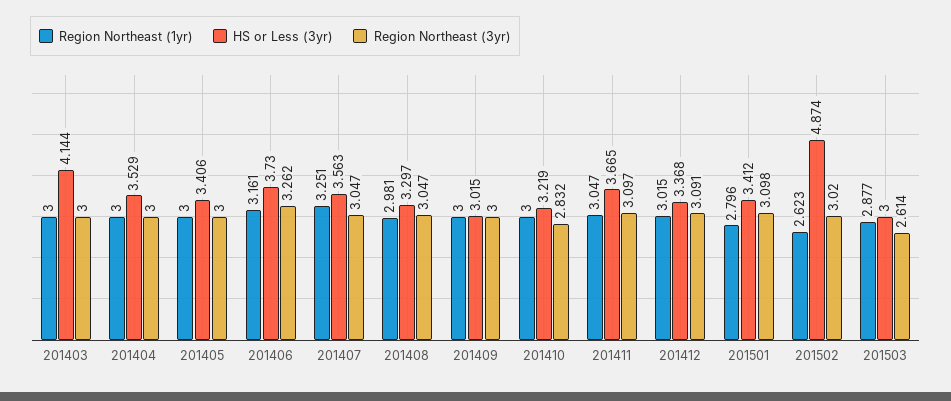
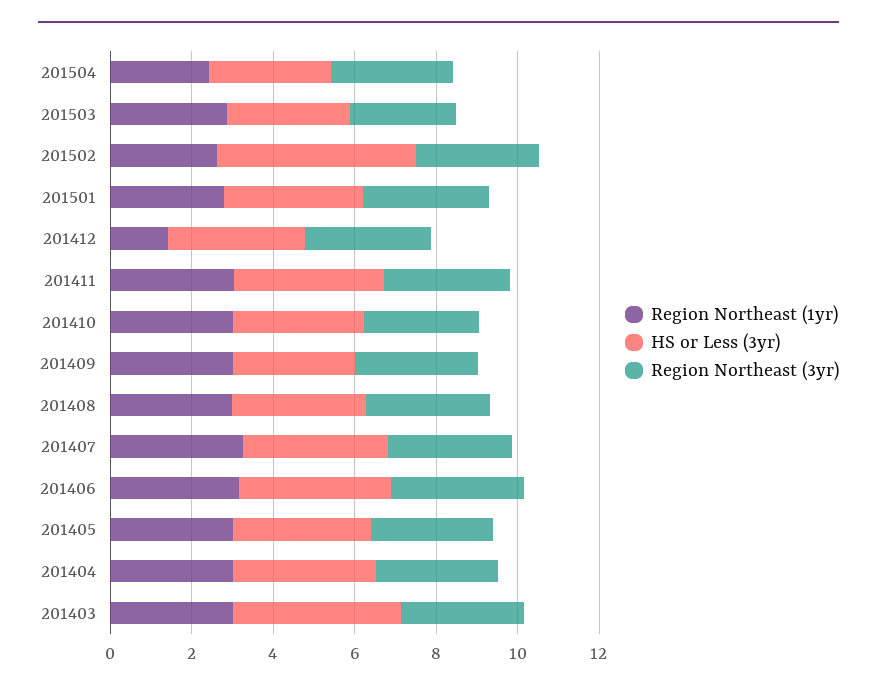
Region Northeast (1yr), 201412: 3.015 -> 1.5
Region Northeast (1yr), 201504: none -> 2.5
HS or Less (3yr), 201504: none -> 3
Region Northeast (3yr), 201504: none -> 3

